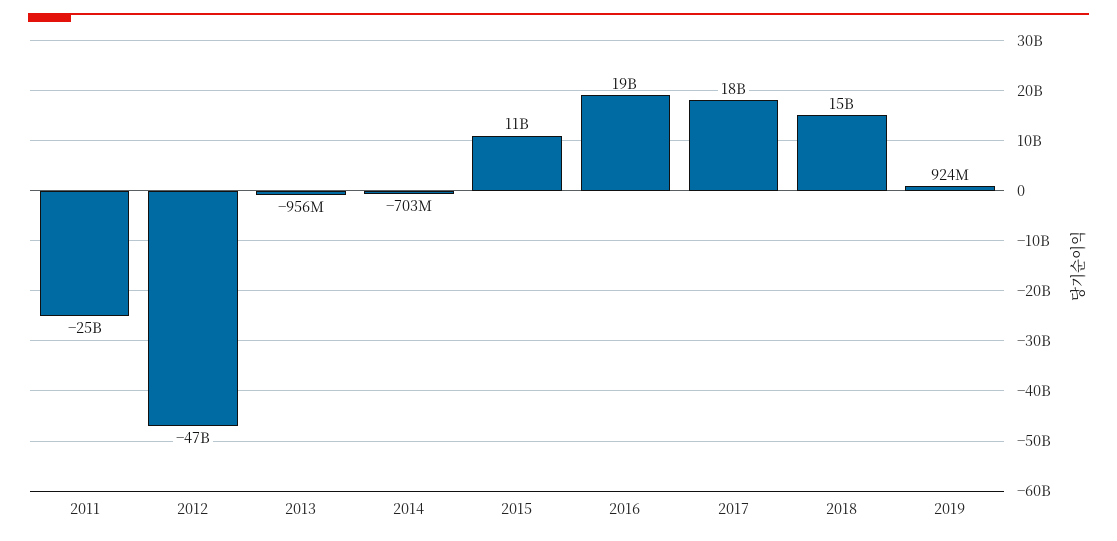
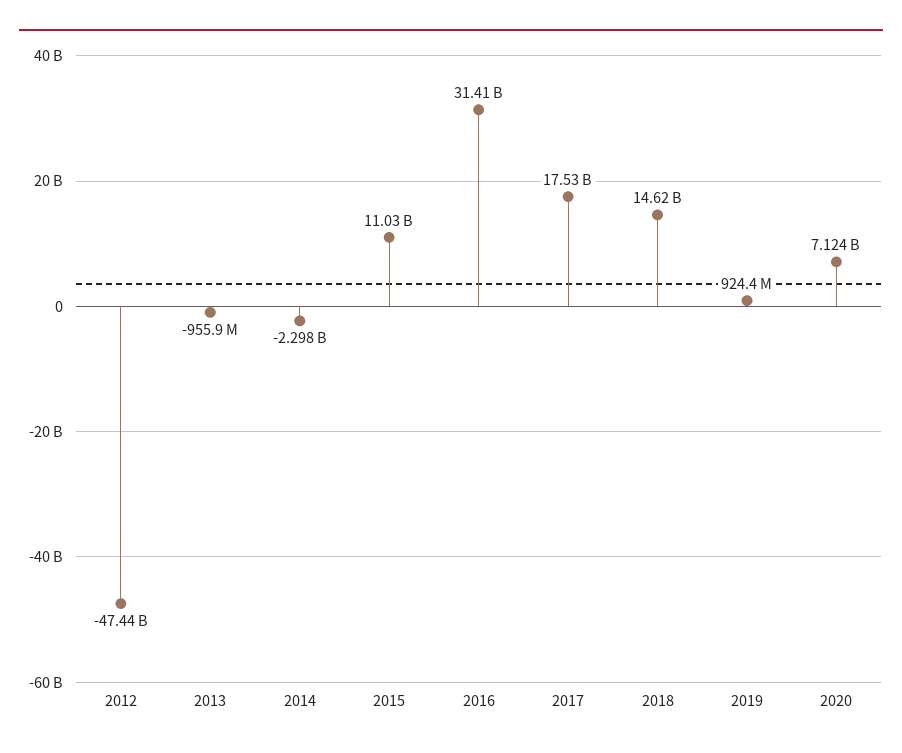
2011: -25000000000 -> none
2014: -703000000 -> -2298000000
2016: 19000000000 -> 31410000000
2020: none -> 7124000000

